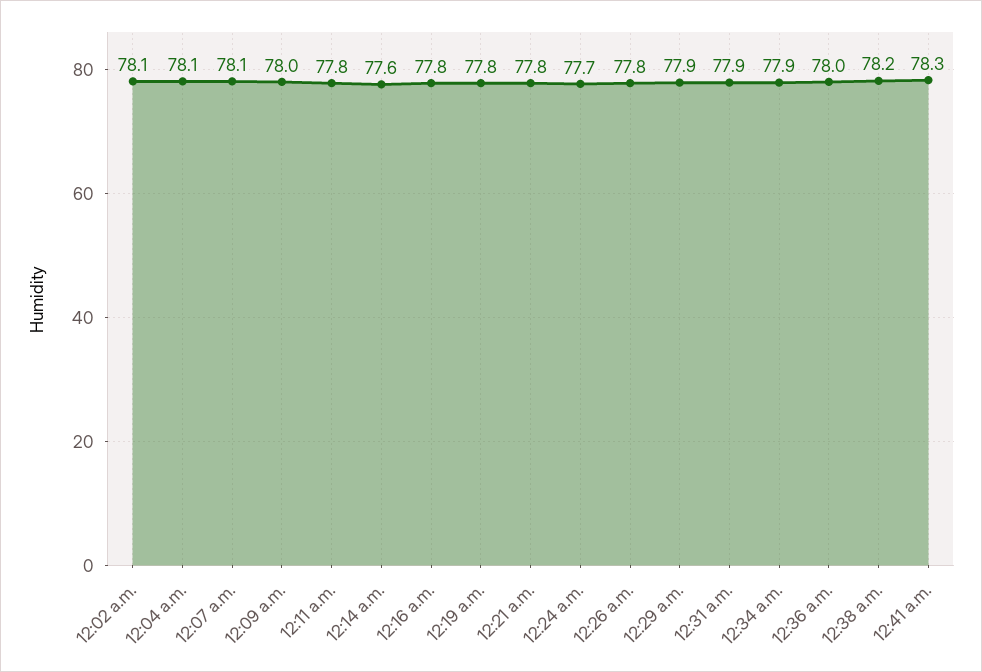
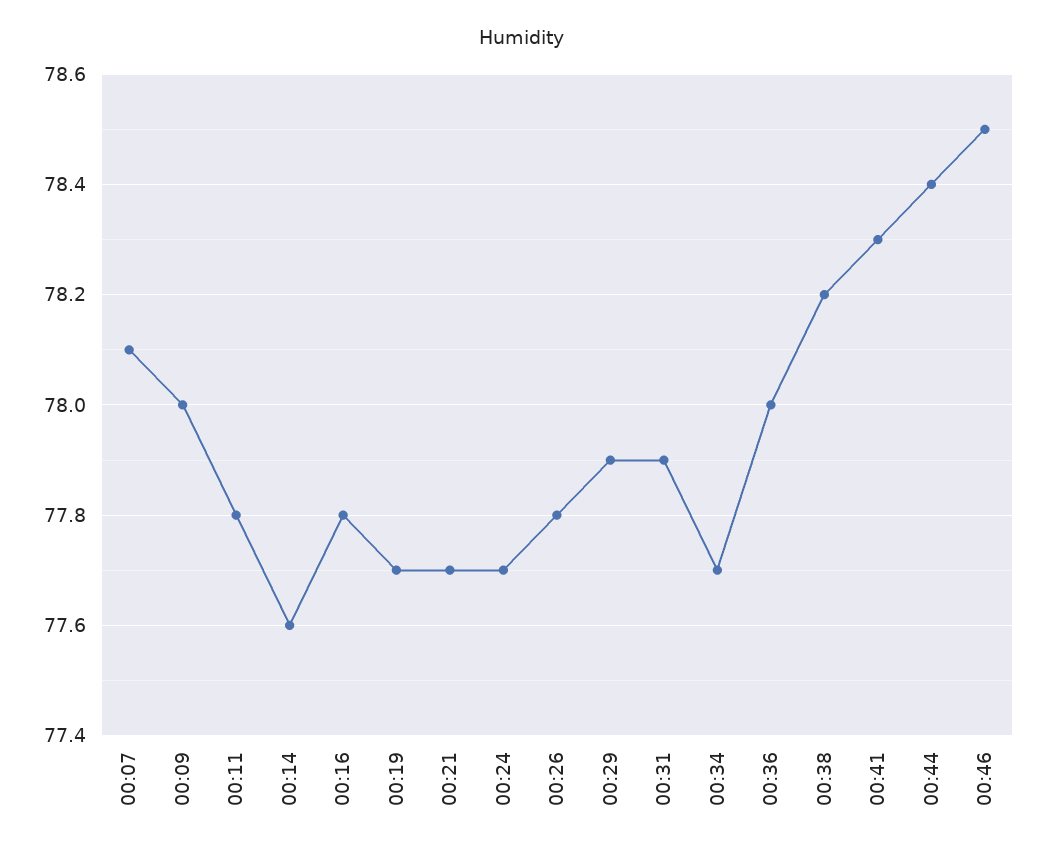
12:02 a.m.: 78.1 -> none
12:04 a.m.: 78.1 -> none
12:19 a.m.: 77.8 -> 77.7
12:21 a.m.: 77.8 -> 77.7
12:34 a.m.: 77.9 -> 77.7
00:44: none -> 78.4
00:46: none -> 78.5

